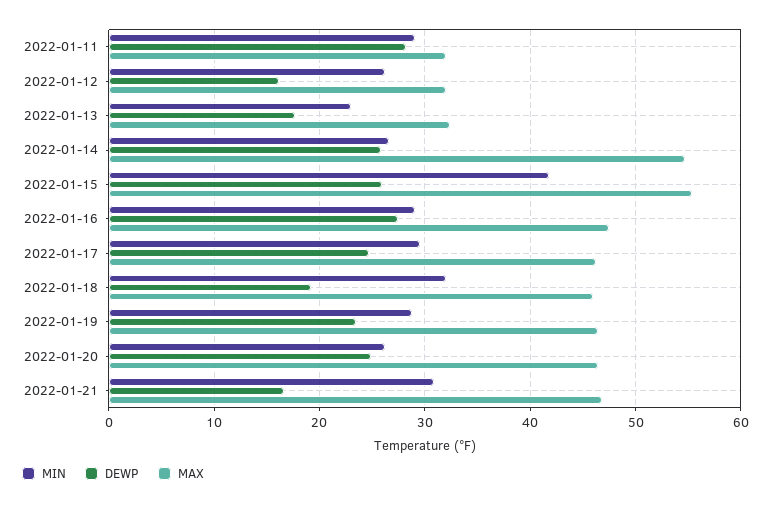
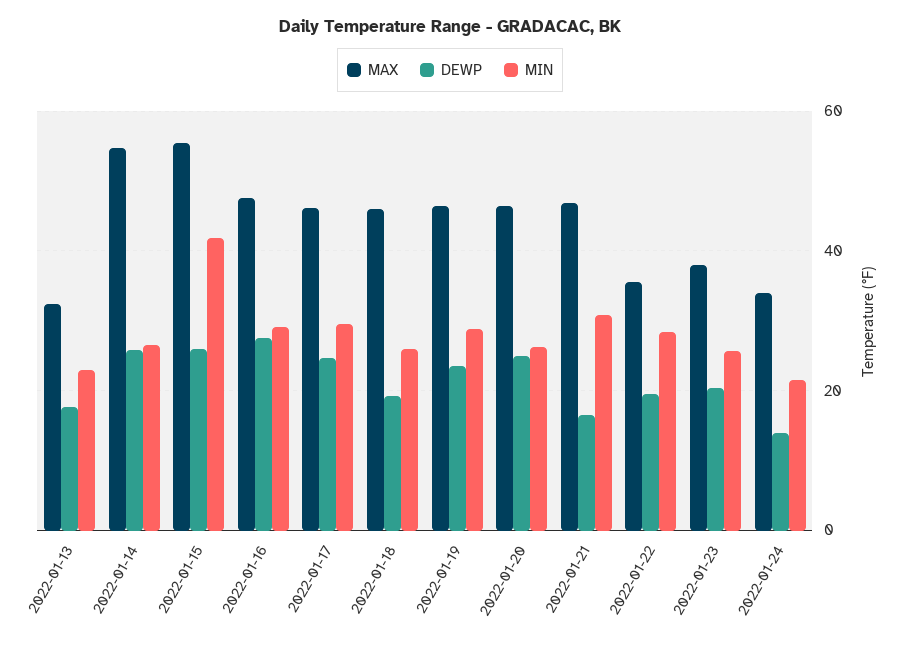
MIN, 2022-01-11: 29 -> none
DEWP, 2022-01-11: 28 -> none
MAX, 2022-01-11: 32 -> none
MIN, 2022-01-12: 26 -> none
DEWP, 2022-01-12: 16 -> none
MAX, 2022-01-12: 32 -> none
MIN, 2022-01-18: 32 -> 26
MAX, 2022-01-22: none -> 36
DEWP, 2022-01-22: none -> 20
MIN, 2022-01-22: none -> 28
MAX, 2022-01-23: none -> 38
DEWP, 2022-01-23: none -> 20
MIN, 2022-01-23: none -> 26
MAX, 2022-01-24: none -> 34
DEWP, 2022-01-24: none -> 14
MIN, 2022-01-24: none -> 22

